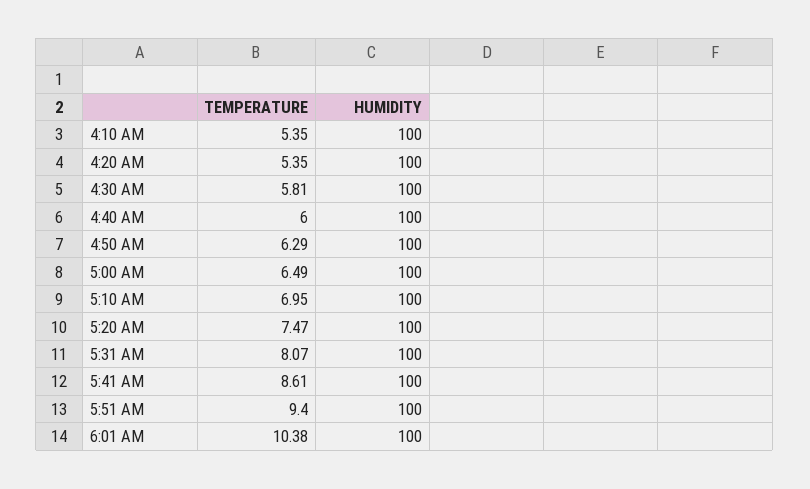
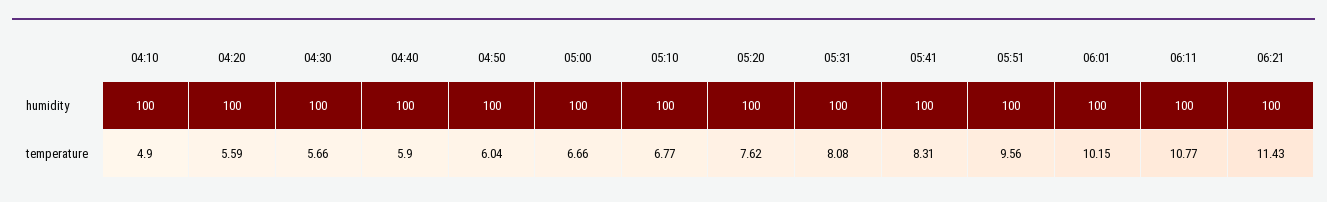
TEMPERATURE, 4:10 AM: 5.35 -> 4.9
TEMPERATURE, 4:20 AM: 5.35 -> 5.59
TEMPERATURE, 4:30 AM: 5.81 -> 5.66
TEMPERATURE, 4:40 AM: 6 -> 5.9
TEMPERATURE, 4:50 AM: 6.29 -> 6.04
TEMPERATURE, 5:00 AM: 6.49 -> 6.66
TEMPERATURE, 5:10 AM: 6.95 -> 6.77
TEMPERATURE, 5:20 AM: 7.47 -> 7.62
TEMPERATURE, 5:31 AM: 8.07 -> 8.08
TEMPERATURE, 5:41 AM: 8.61 -> 8.31
TEMPERATURE, 5:51 AM: 9.4 -> 9.56
TEMPERATURE, 6:01 AM: 10.38 -> 10.15
HUMIDITY, 06:11: none -> 100
HUMIDITY, 06:21: none -> 100
TEMPERATURE, 06:11: none -> 10.77
TEMPERATURE, 06:21: none -> 11.43

